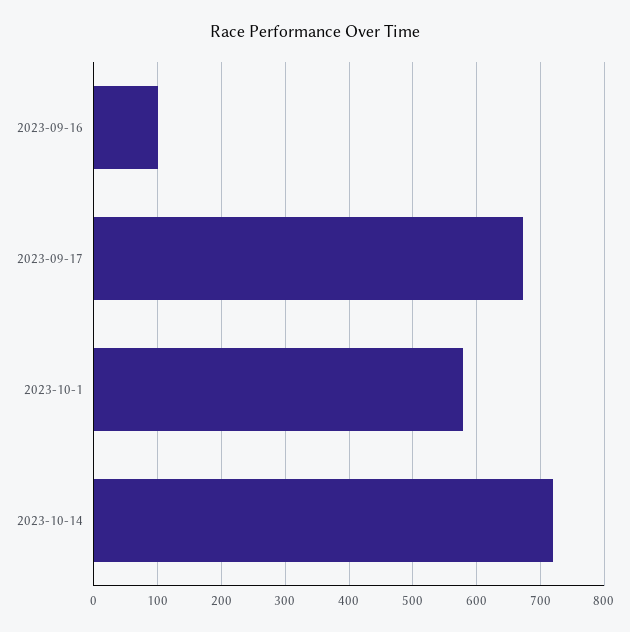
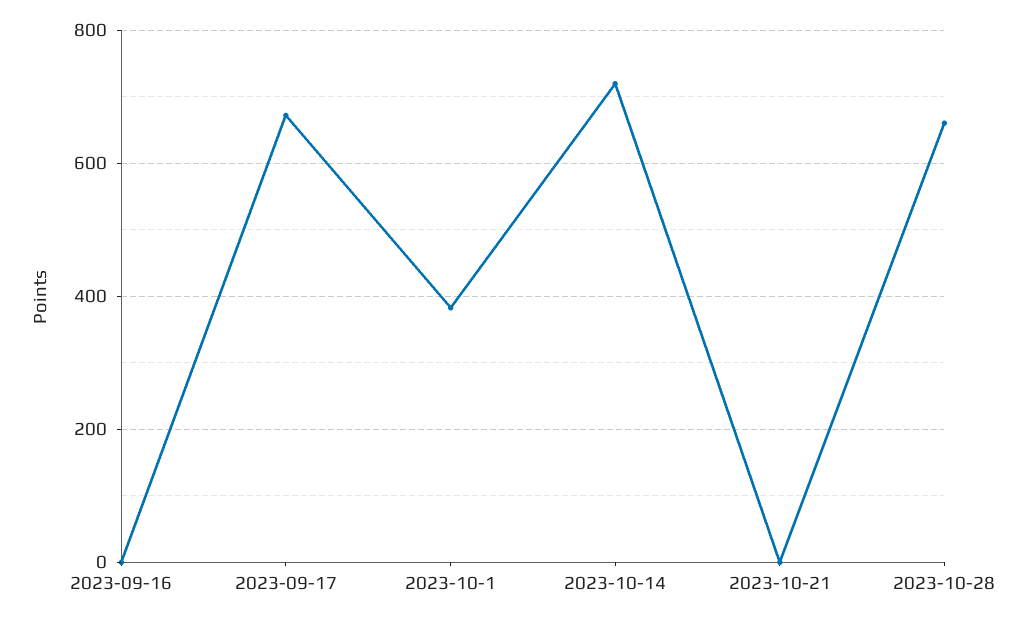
2023-09-16: 100 -> 0
2023-10-1: 580 -> 380
2023-10-21: none -> 0
2023-10-28: none -> 660

